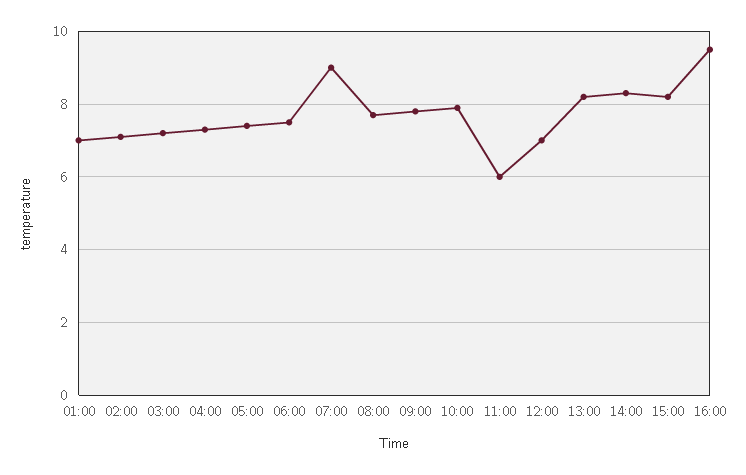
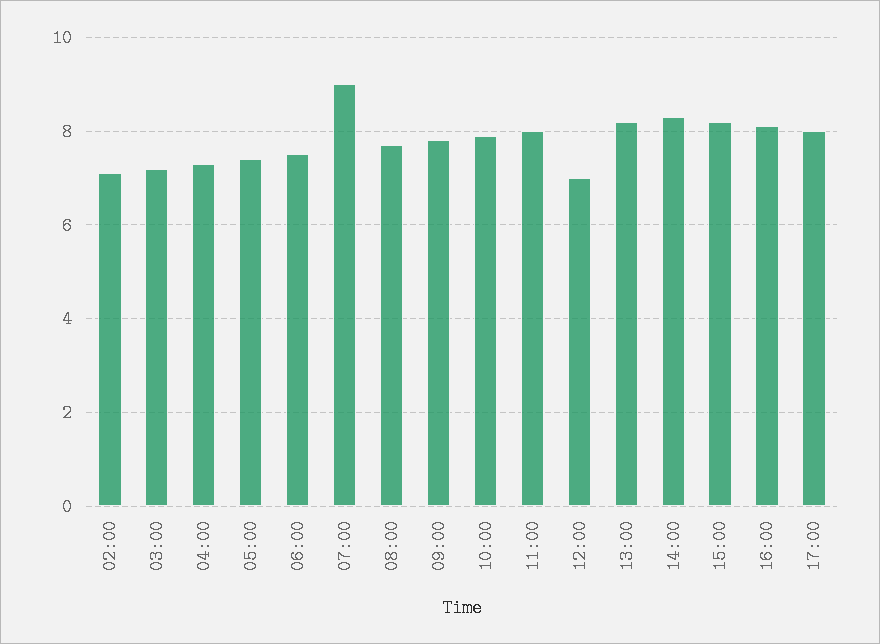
01:00: 7 -> none
11:00: 6 -> 8
16:00: 9.5 -> 8
17:00: none -> 8

